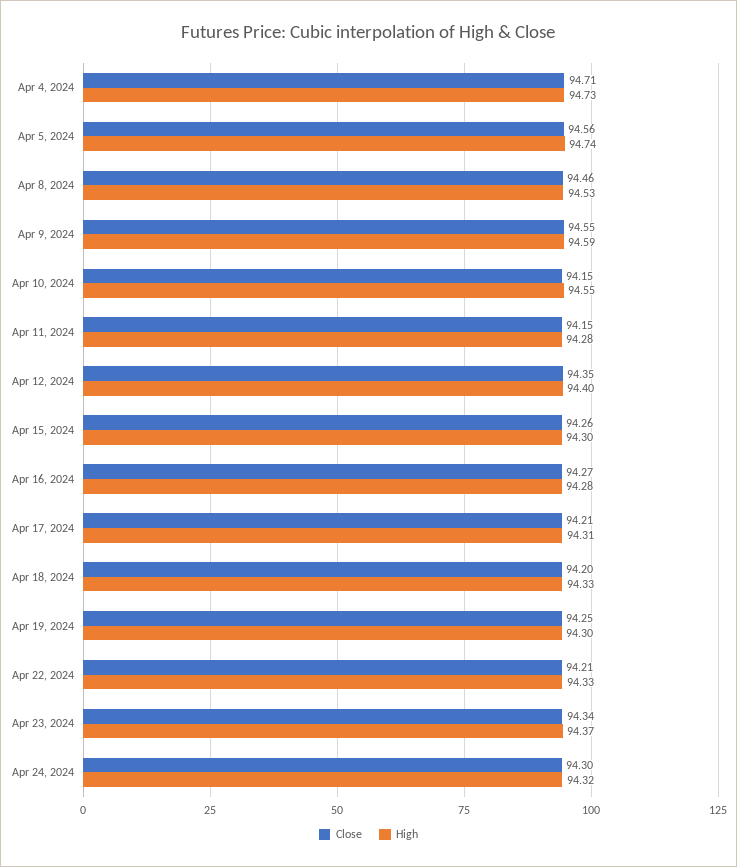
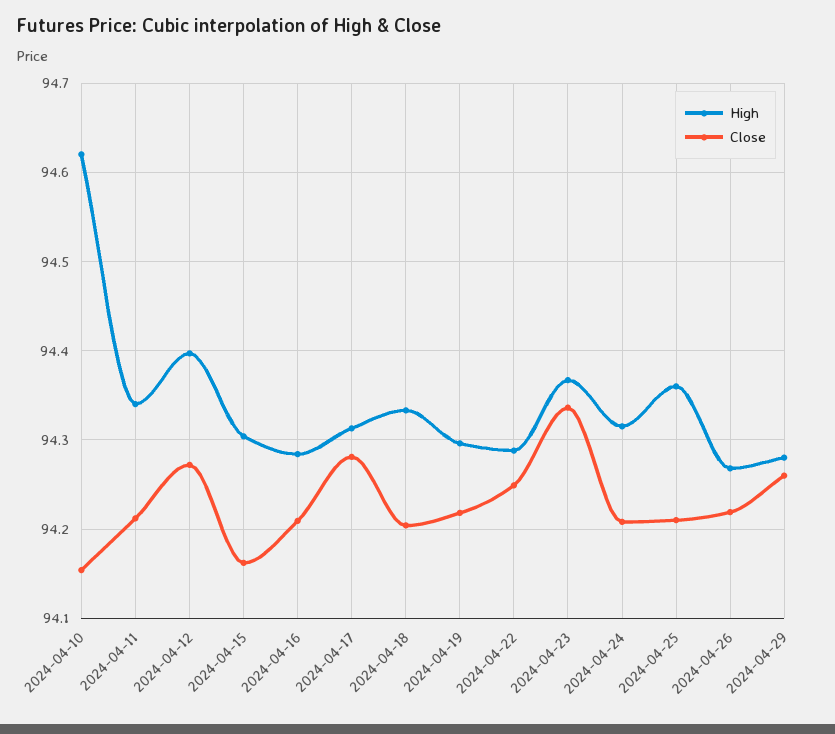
Close, Apr 4, 2024: 94.71 -> none
High, Apr 4, 2024: 94.73 -> none
Close, Apr 5, 2024: 94.56 -> none
High, Apr 5, 2024: 94.74 -> none
Close, Apr 8, 2024: 94.46 -> none
High, Apr 8, 2024: 94.53 -> none
Close, Apr 9, 2024: 94.55 -> none
High, Apr 9, 2024: 94.59 -> none
High, Apr 10, 2024: 94.55 -> 94.62
Close, Apr 11, 2024: 94.15 -> 94.21
High, Apr 11, 2024: 94.28 -> 94.34
Close, Apr 12, 2024: 94.35 -> 94.27
Close, Apr 15, 2024: 94.26 -> 94.16
Close, Apr 16, 2024: 94.27 -> 94.21
Close, Apr 17, 2024: 94.21 -> 94.28
Close, Apr 19, 2024: 94.25 -> 94.22
Close, Apr 22, 2024: 94.21 -> 94.25
High, Apr 22, 2024: 94.33 -> 94.29
Close, Apr 24, 2024: 94.3 -> 94.21
High, 2024-04-25: none -> 94.36
Close, 2024-04-25: none -> 94.21
High, 2024-04-26: none -> 94.27
Close, 2024-04-26: none -> 94.22
High, 2024-04-29: none -> 94.28
Close, 2024-04-29: none -> 94.26

